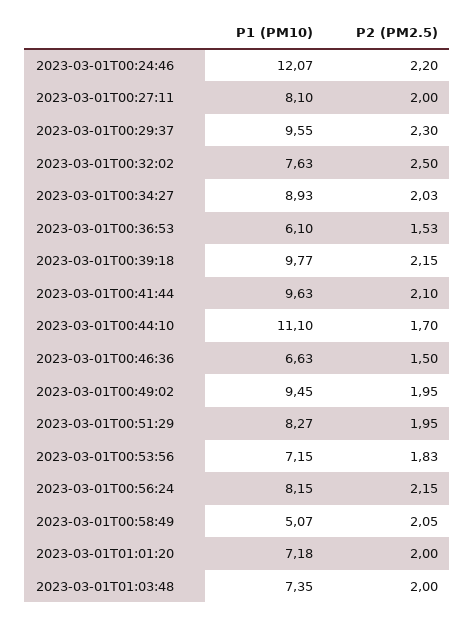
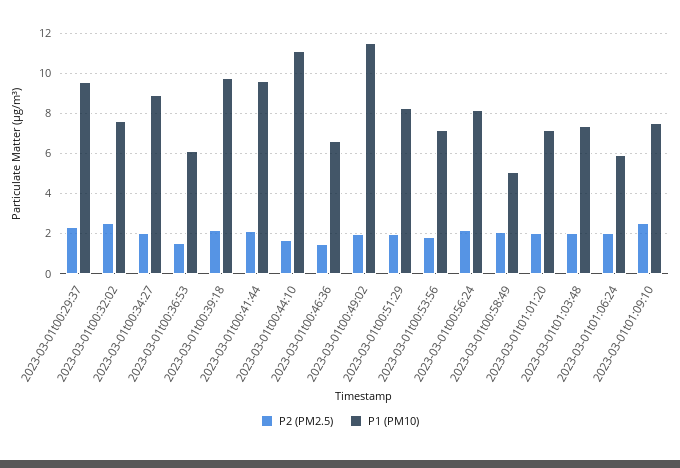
P1 (PM10), 2023-03-01T00:24:46: 12.07 -> none
P2 (PM2.5), 2023-03-01T00:24:46: 2.2 -> none
P1 (PM10), 2023-03-01T00:27:11: 8.1 -> none
P2 (PM2.5), 2023-03-01T00:27:11: 2 -> none
P1 (PM10), 2023-03-01T00:49:02: 9.45 -> 11.5
P2 (PM2.5), 2023-03-01t01:06:24: none -> 2
P1 (PM10), 2023-03-01t01:06:24: none -> 6
P2 (PM2.5), 2023-03-01t01:09:10: none -> 2.5
P1 (PM10), 2023-03-01t01:09:10: none -> 7.5

